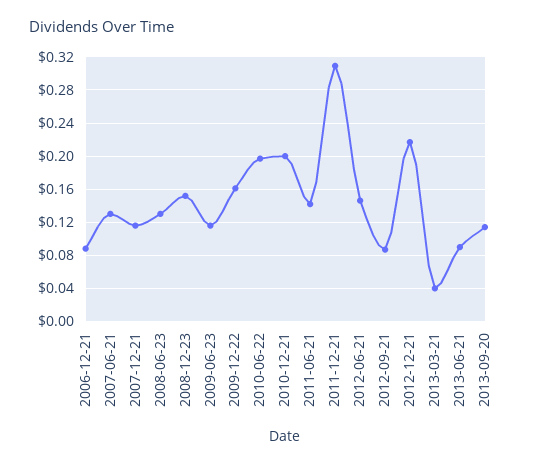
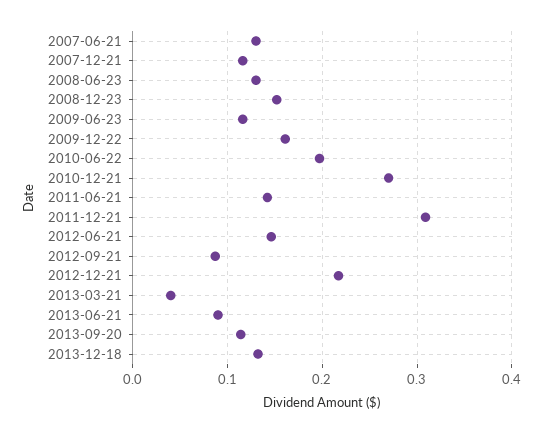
2006-12-21: 0.09 -> none
2010-12-21: 0.2 -> 0.27
2013-12-18: none -> 0.13

